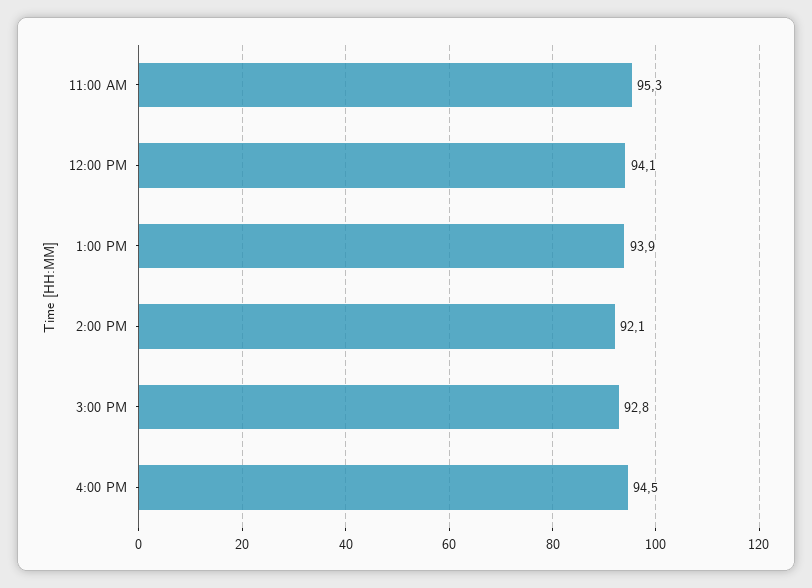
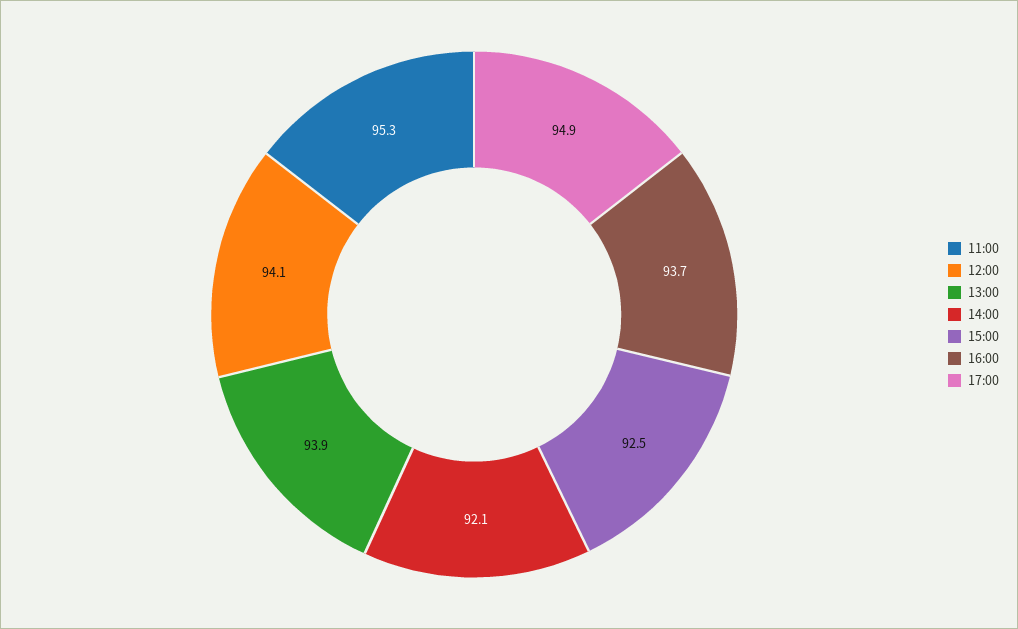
3:00 PM: 92.8 -> 92.5
4:00 PM: 94.5 -> 93.7
17:00: none -> 94.9

